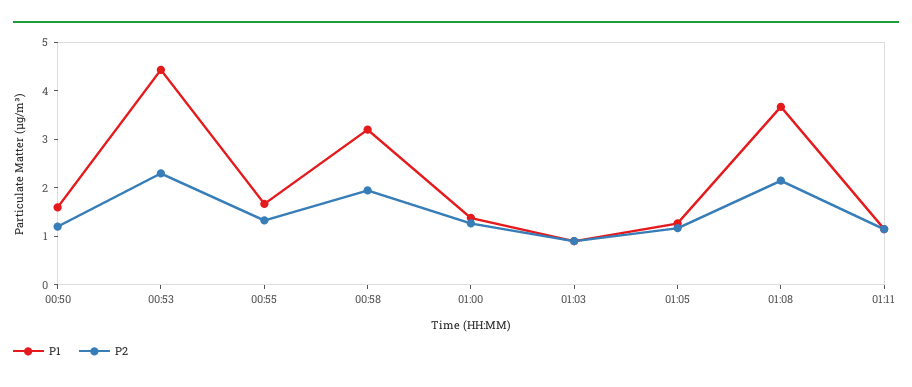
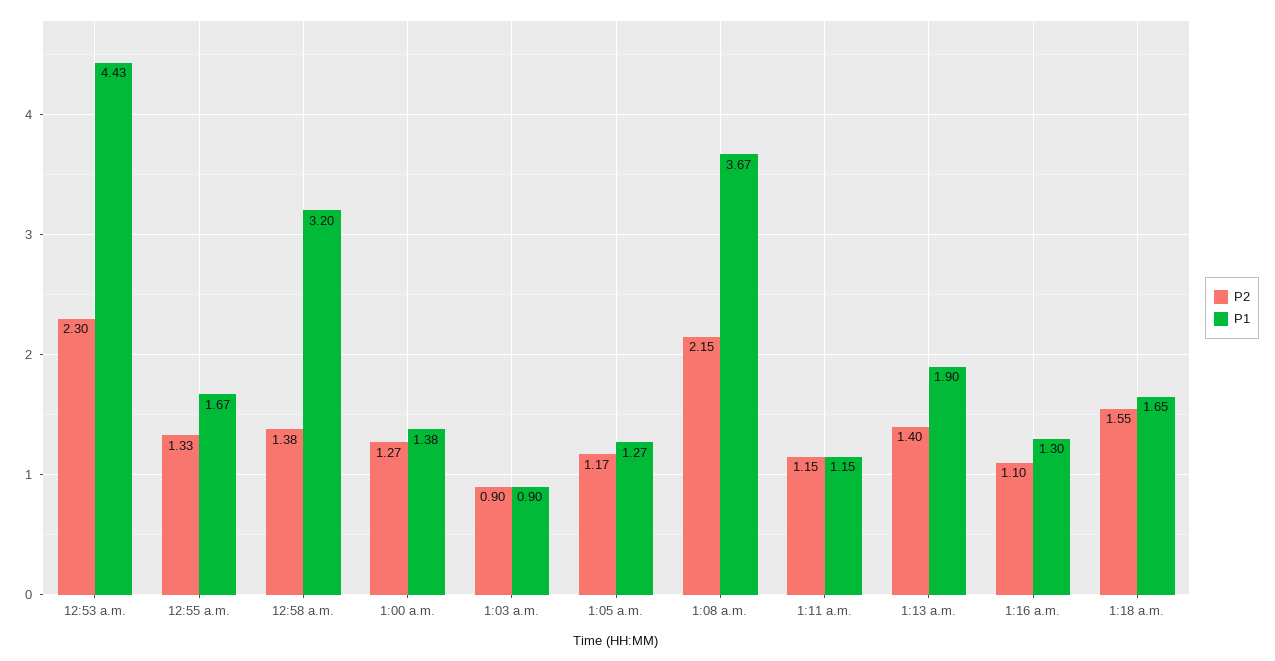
P1, 00:50: 1.6 -> none
P2, 00:50: 1.2 -> none
P2, 00:58: 2 -> 1.38
P2, 1:13 a.m.: none -> 1.4
P1, 1:13 a.m.: none -> 1.9
P2, 1:16 a.m.: none -> 1.1
P1, 1:16 a.m.: none -> 1.3
P2, 1:18 a.m.: none -> 1.55
P1, 1:18 a.m.: none -> 1.65

